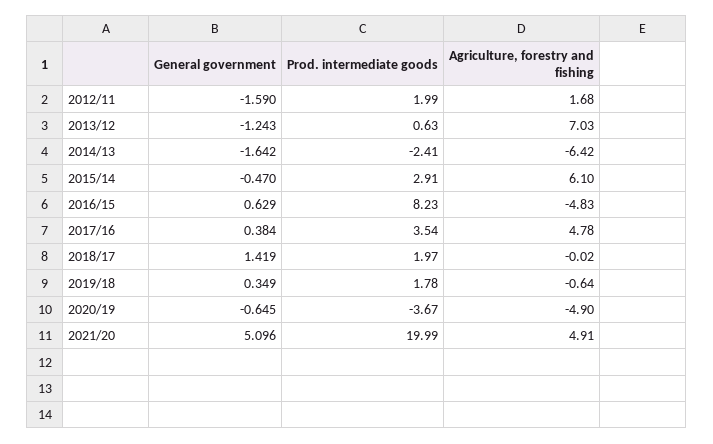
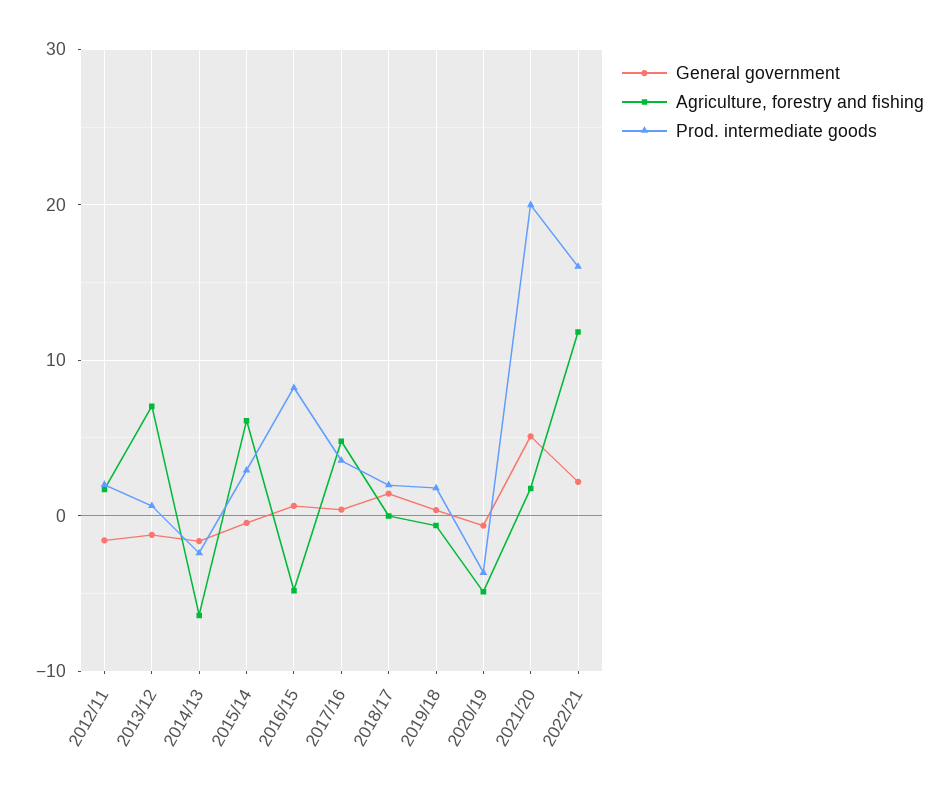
Agriculture, forestry and fishing, 2021/20: 4.91 -> 2
General government, 2022/21: none -> 2
Agriculture, forestry and fishing, 2022/21: none -> 12
Prod. intermediate goods, 2022/21: none -> 16

